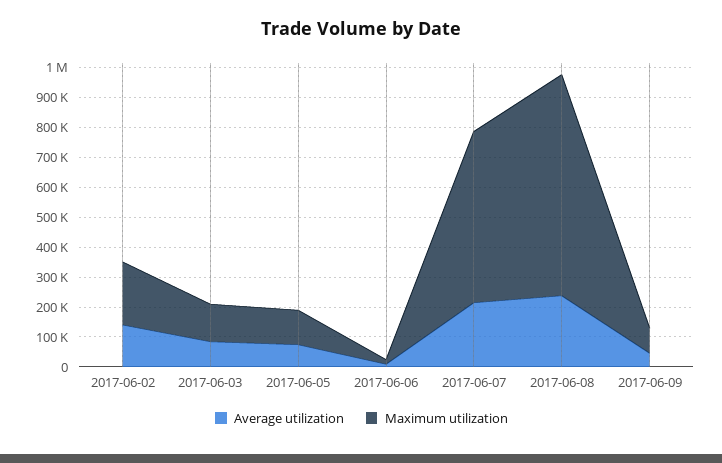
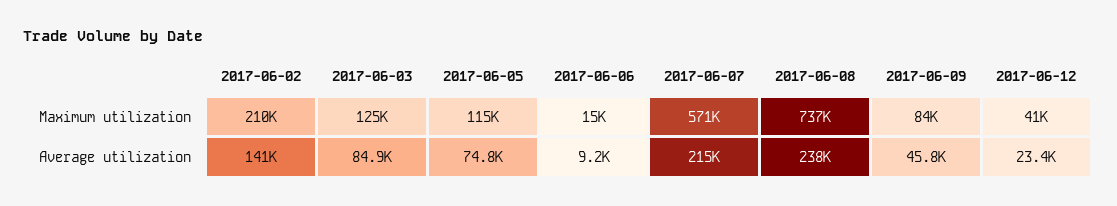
Maximum utilization, 2017-06-12: none -> 41000
Average utilization, 2017-06-12: none -> 23400

